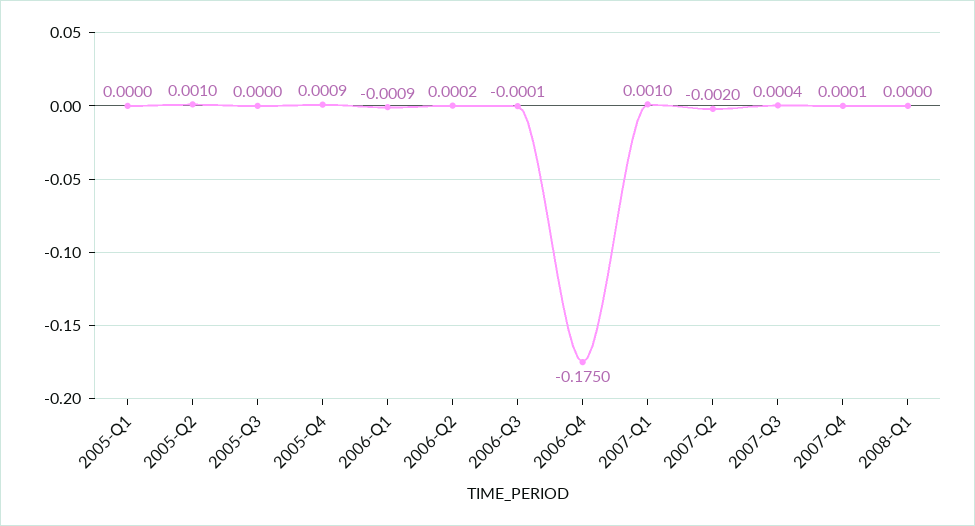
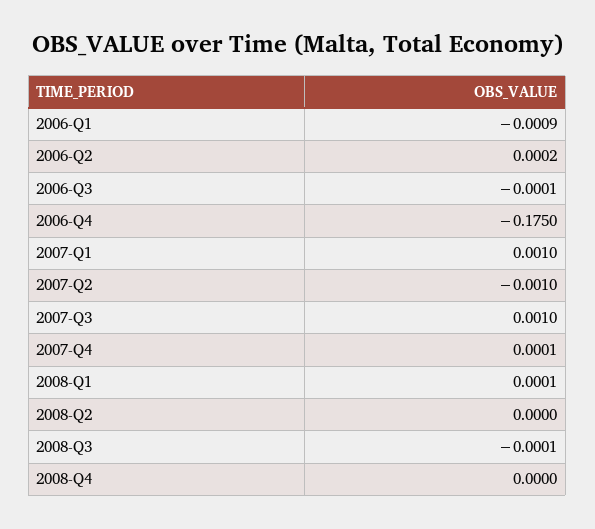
2005-Q1: 0 -> none
2005-Q2: 0.001 -> none
2005-Q3: 0 -> none
2005-Q4: 0.0009 -> none
2007-Q2: -0.002 -> -0.001
2007-Q3: 0.0004 -> 0.001
2008-Q1: 0 -> 0.0001
2008-Q2: none -> 0
2008-Q3: none -> -0.0001
2008-Q4: none -> 0

